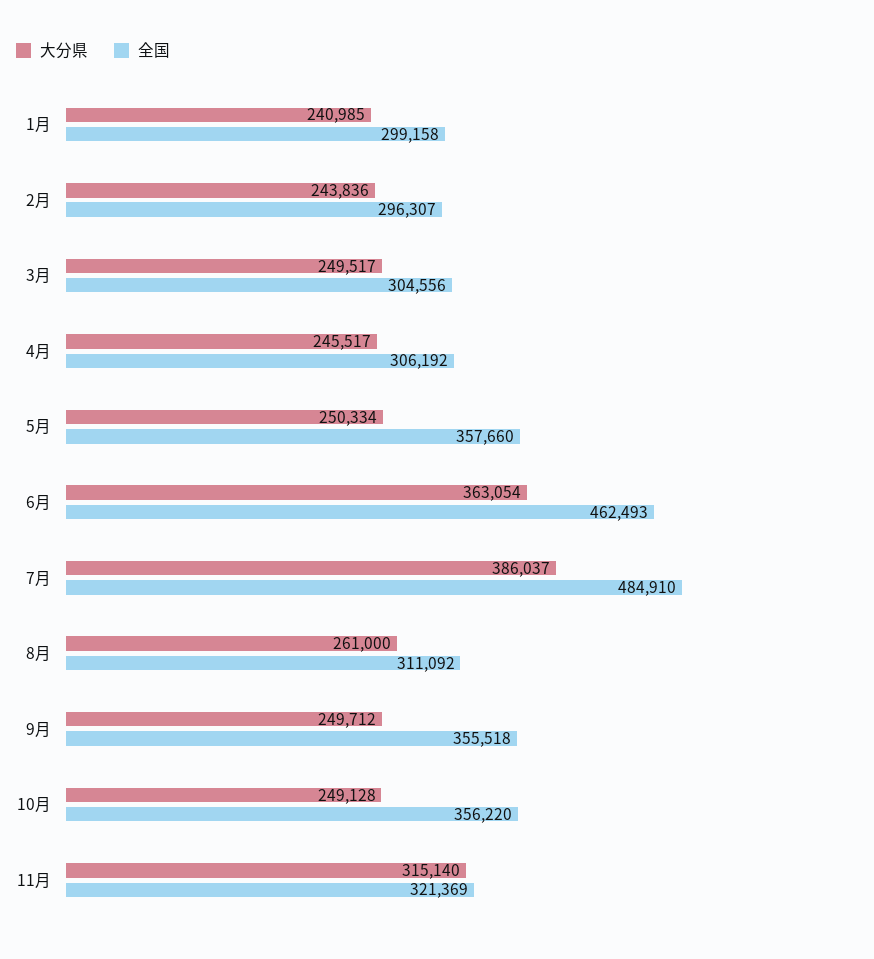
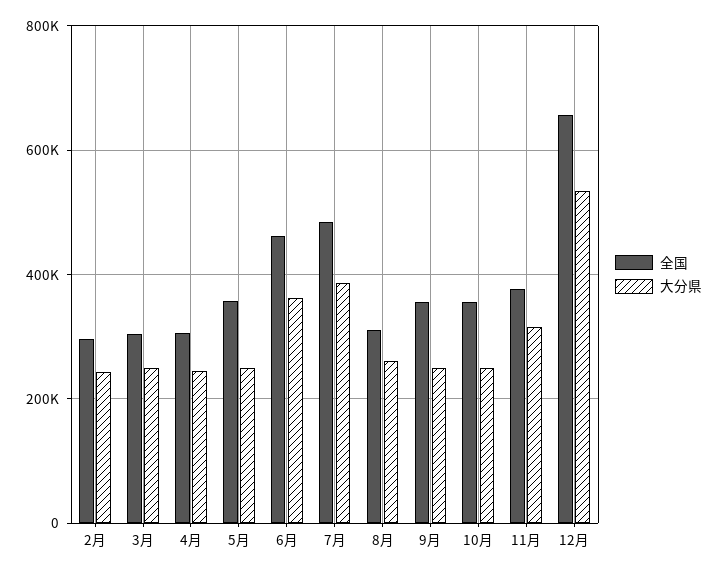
大分県, 1月: 240985 -> none
全国, 1月: 299158 -> none
全国, 11月: 321369 -> 380000
全国, 12月: none -> 660000
大分県, 12月: none -> 540000

